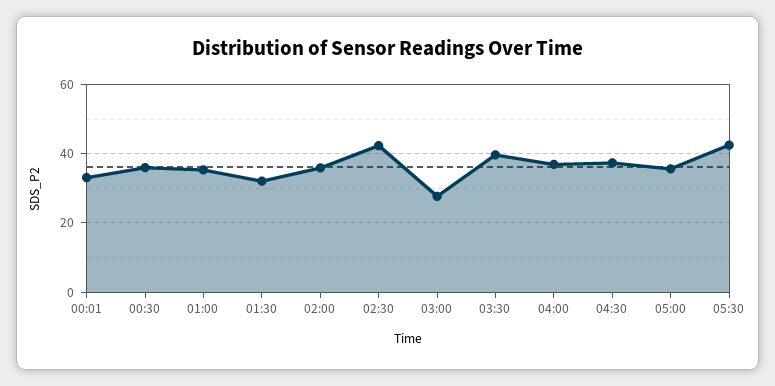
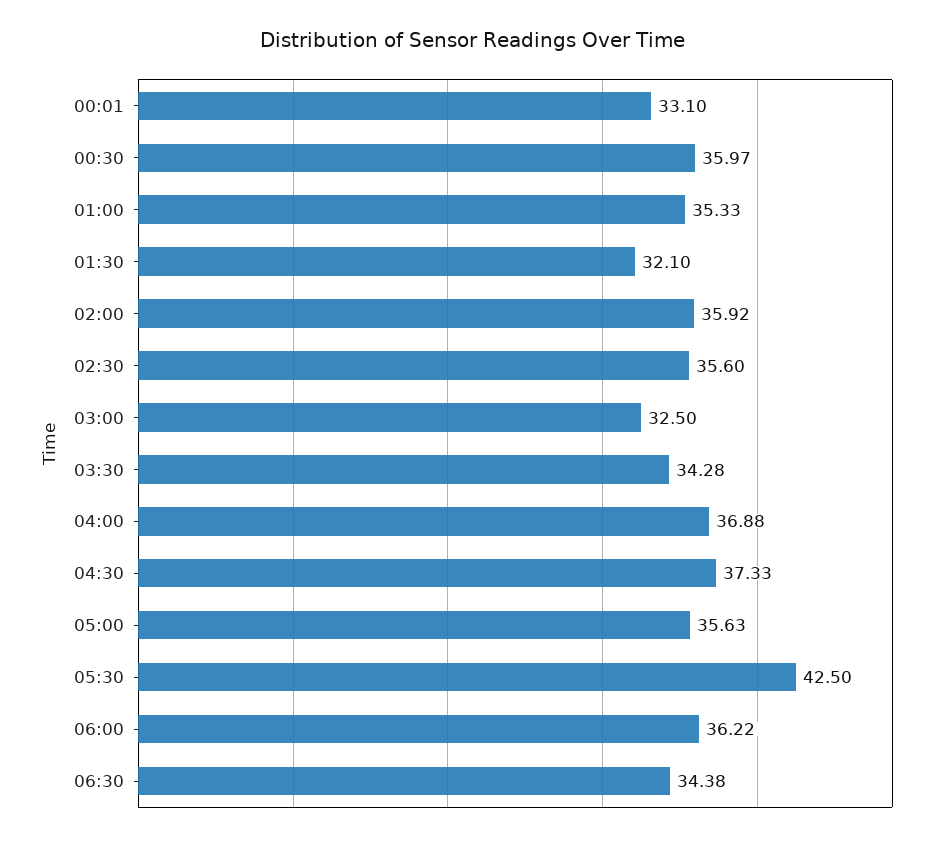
02:30: 42 -> 35.6
03:00: 28 -> 32.5
03:30: 40 -> 34.28
06:00: none -> 36.22
06:30: none -> 34.38

